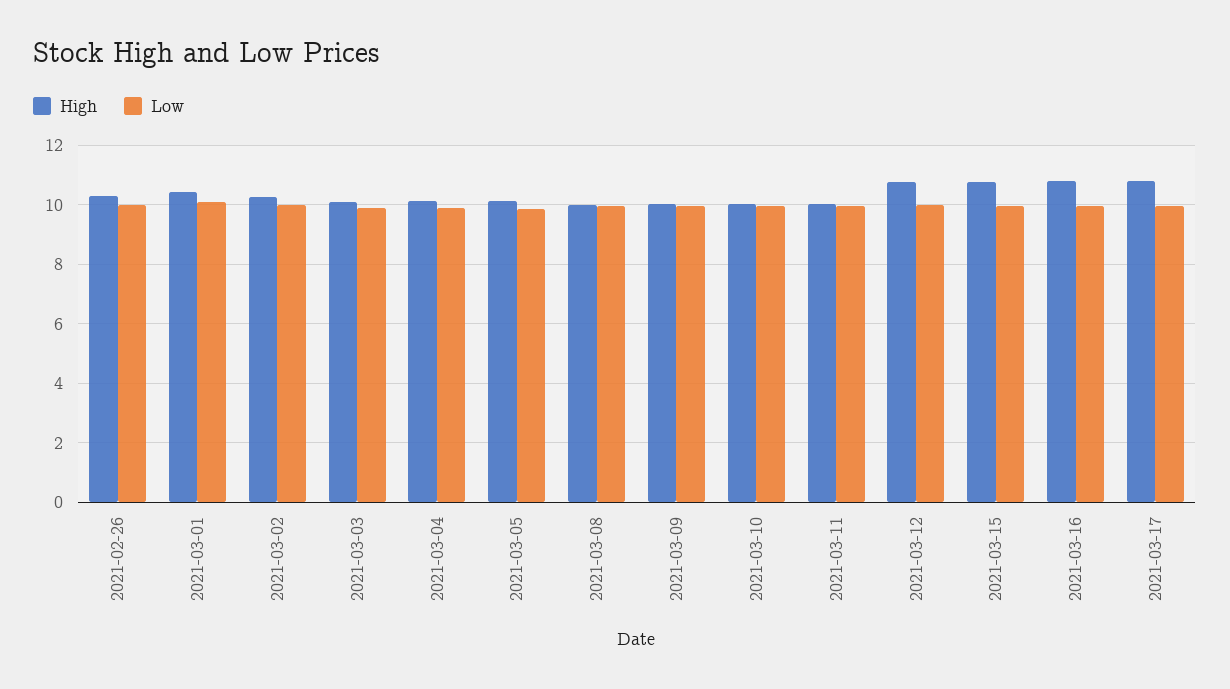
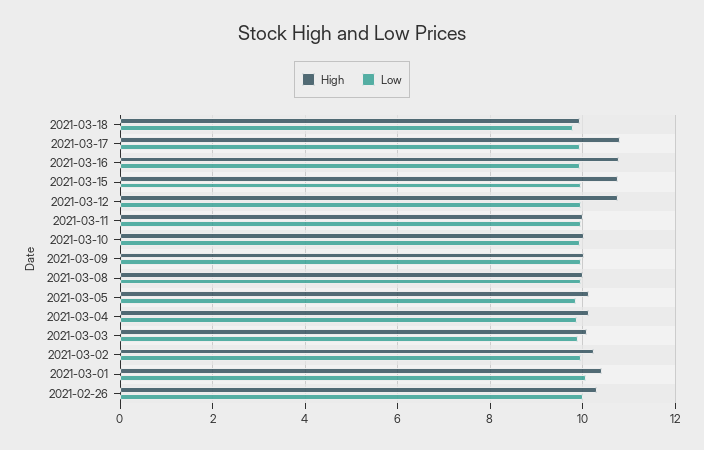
High, 2021-03-18: none -> 10
Low, 2021-03-18: none -> 9.8

